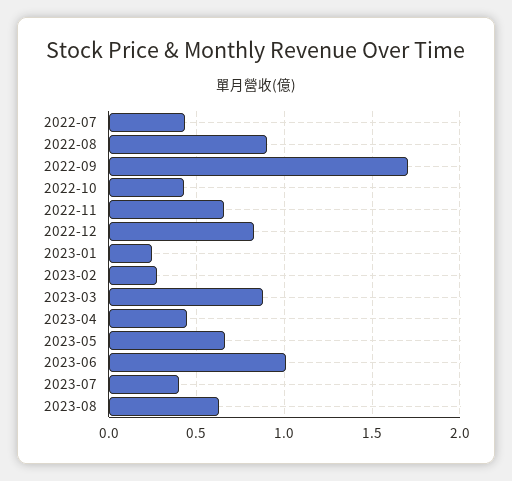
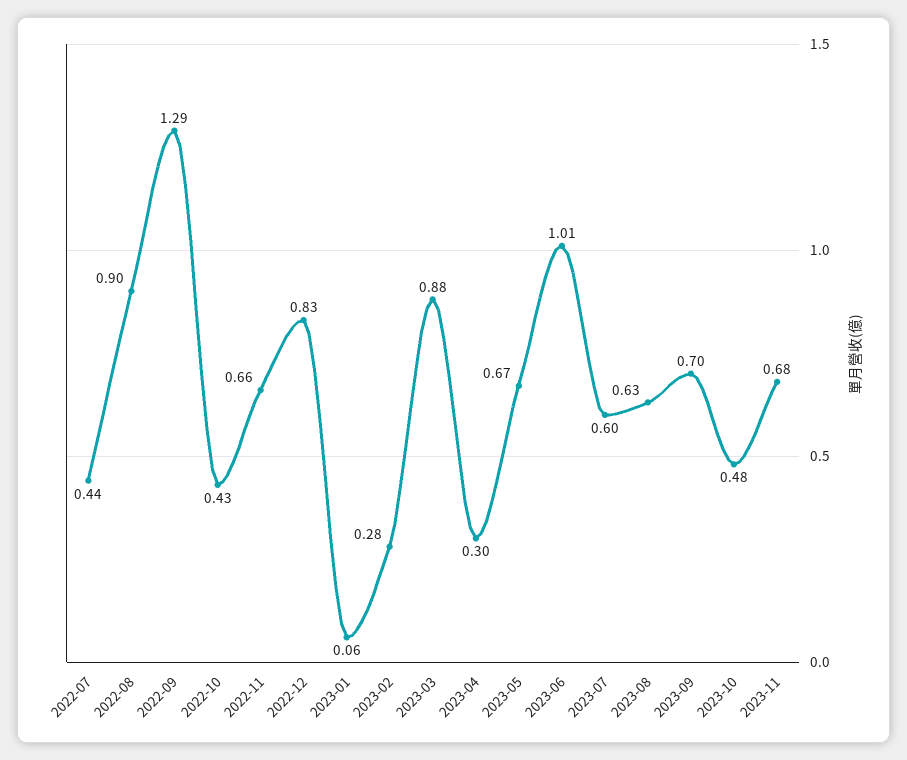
2022-09: 1.7 -> 1.29
2023-01: 0.25 -> 0.06
2023-04: 0.45 -> 0.3
2023-07: 0.4 -> 0.6
2023-09: none -> 0.7
2023-10: none -> 0.48
2023-11: none -> 0.68

